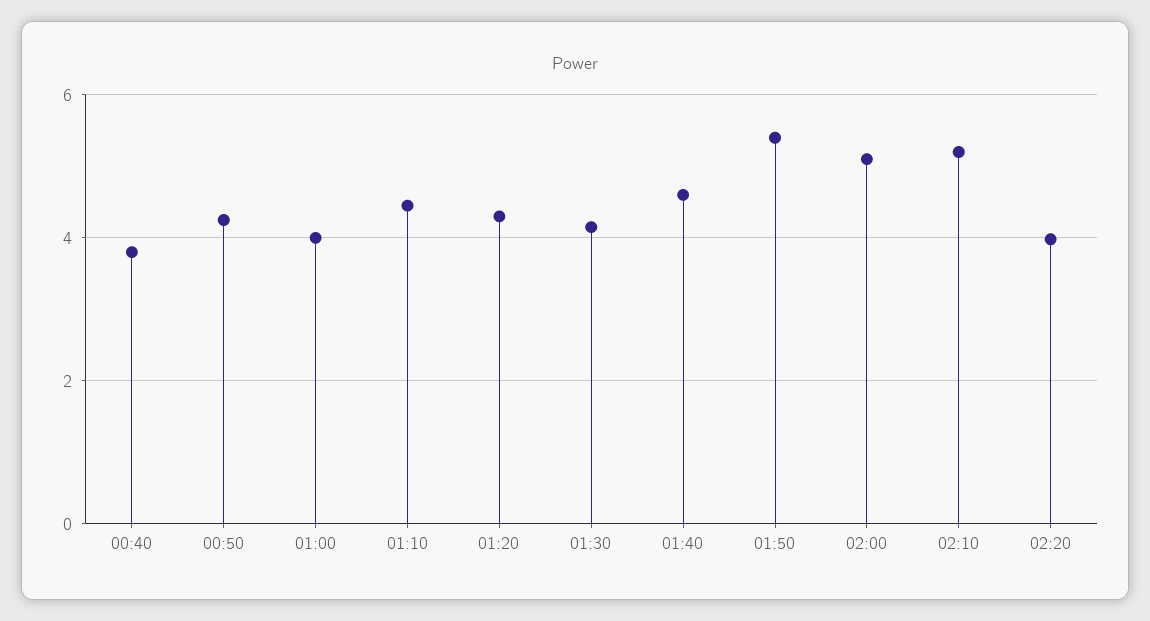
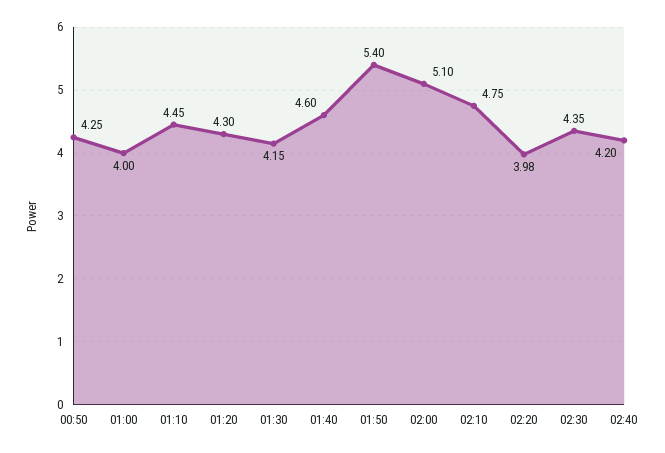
00:40: 3.8 -> none
02:10: 5.2 -> 4.75
02:30: none -> 4.35
02:40: none -> 4.2

